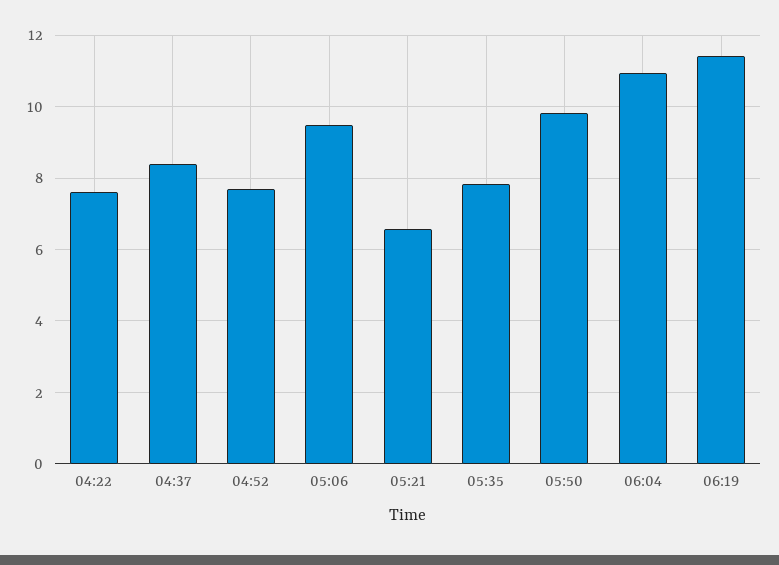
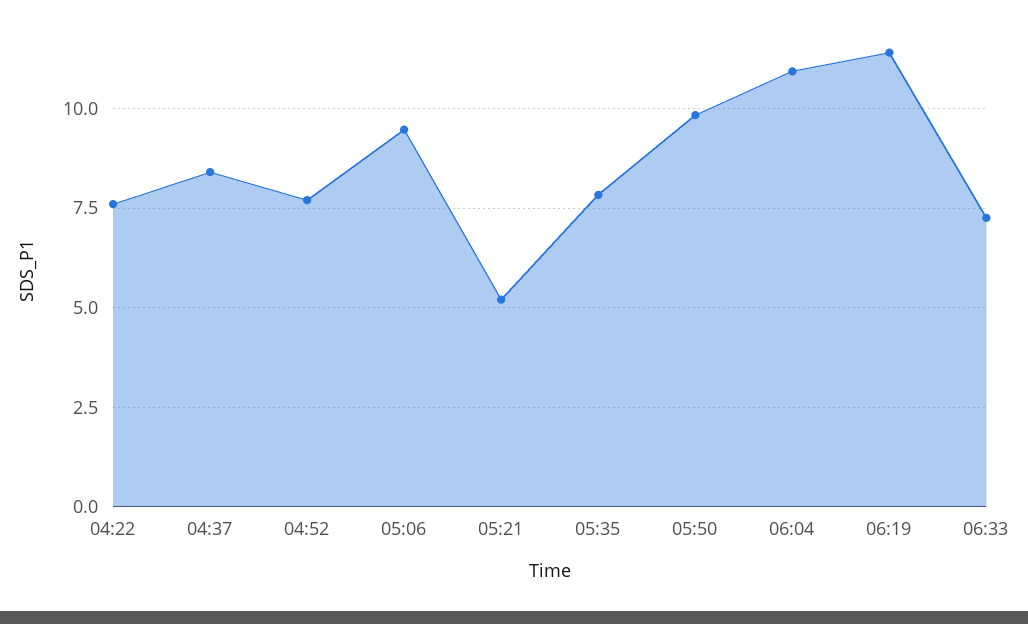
05:21: 6.6 -> 5.25
06:33: none -> 7.25

